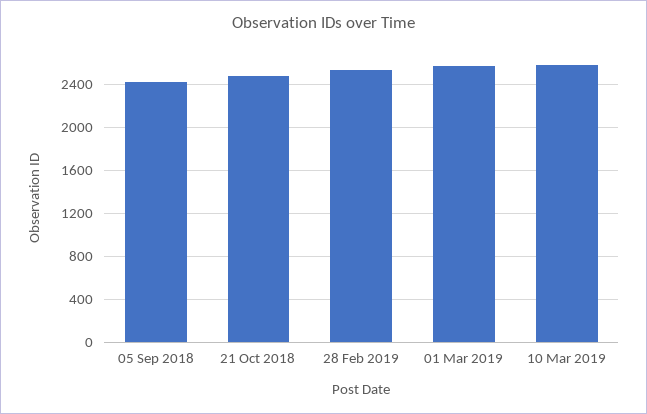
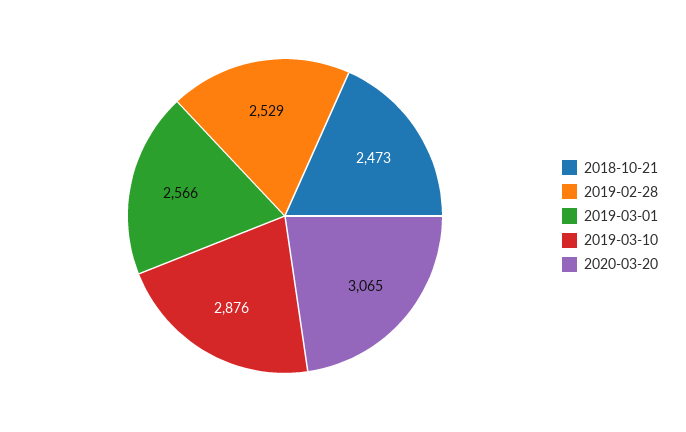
05 Sep 2018: 2400 -> none
10 Mar 2019: 2600 -> 2876
2020-03-20: none -> 3065

